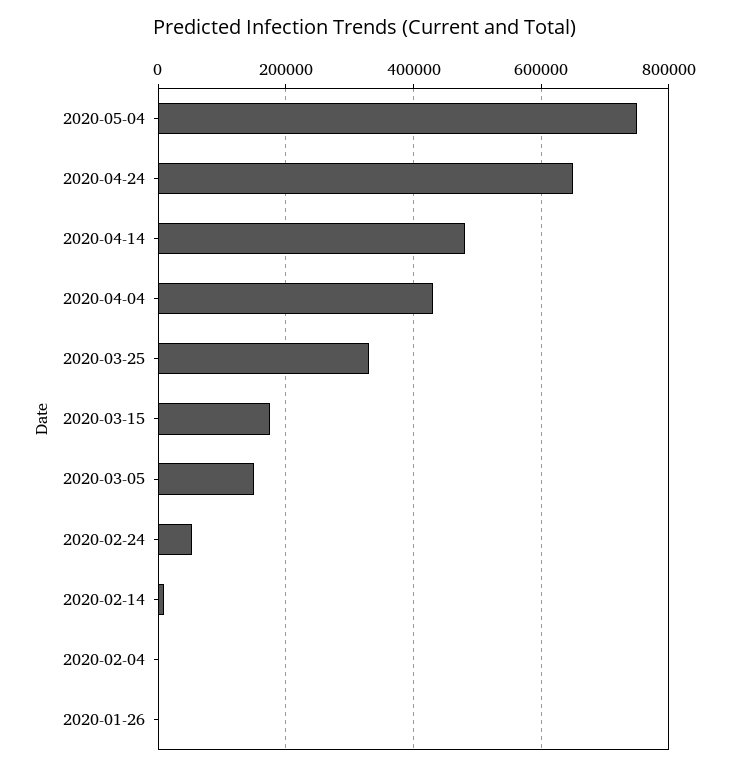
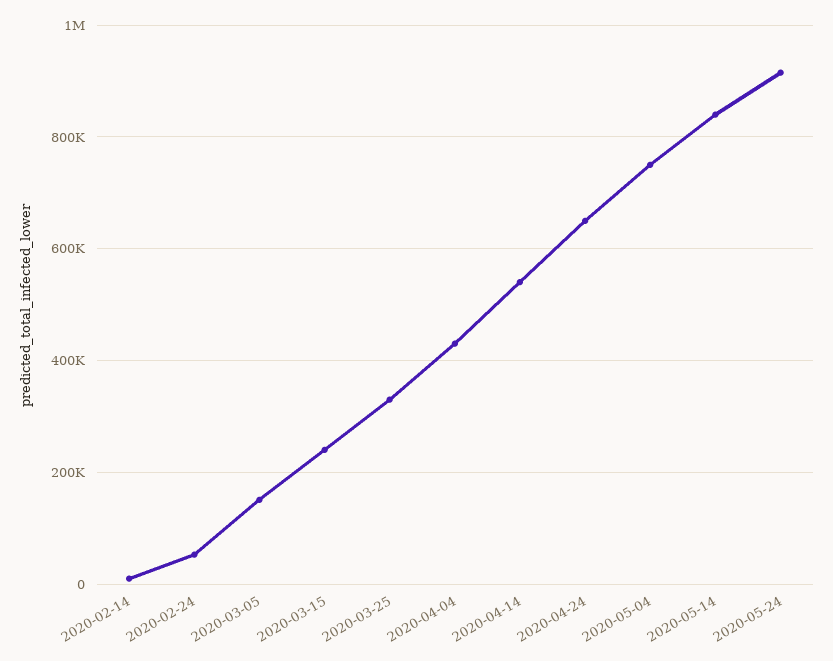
2020-04-14: 480000 -> 540000
2020-03-15: 180000 -> 240000
2020-02-04: 0 -> none
2020-01-26: 0 -> none
2020-05-14: none -> 840000
2020-05-24: none -> 920000

